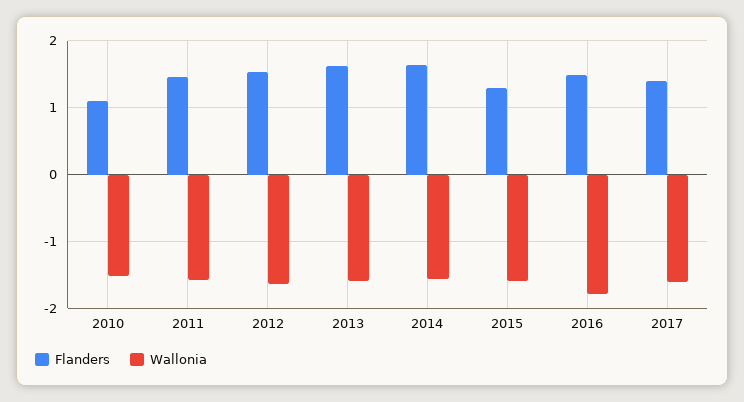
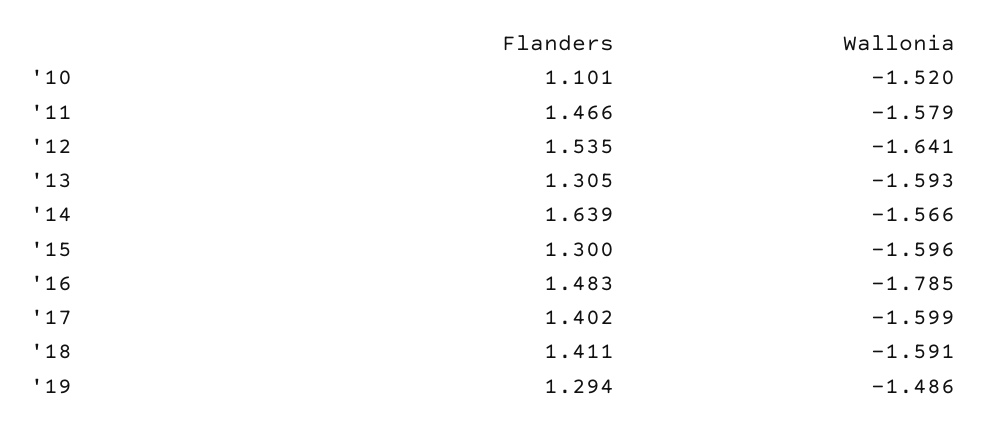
Flanders, 2013: 1.6 -> 1.305
Flanders, '18: none -> 1.411
Wallonia, '18: none -> -1.591
Flanders, '19: none -> 1.294
Wallonia, '19: none -> -1.486

